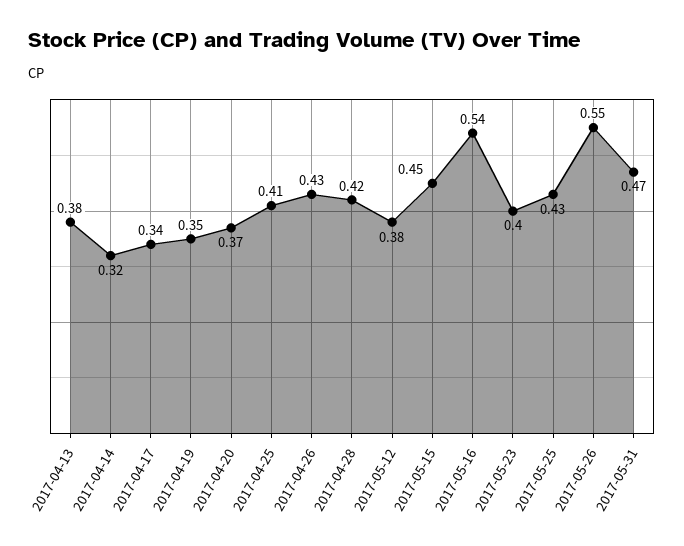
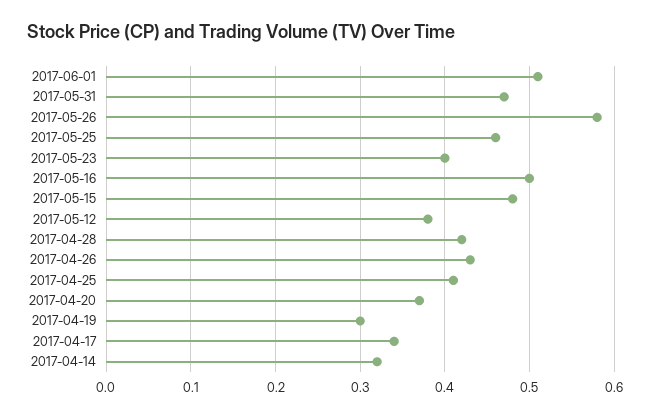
2017-04-13: 0.38 -> none
2017-04-19: 0.35 -> 0.3
2017-05-15: 0.45 -> 0.48
2017-05-16: 0.54 -> 0.5
2017-05-25: 0.43 -> 0.46
2017-05-26: 0.55 -> 0.58
2017-06-01: none -> 0.51

